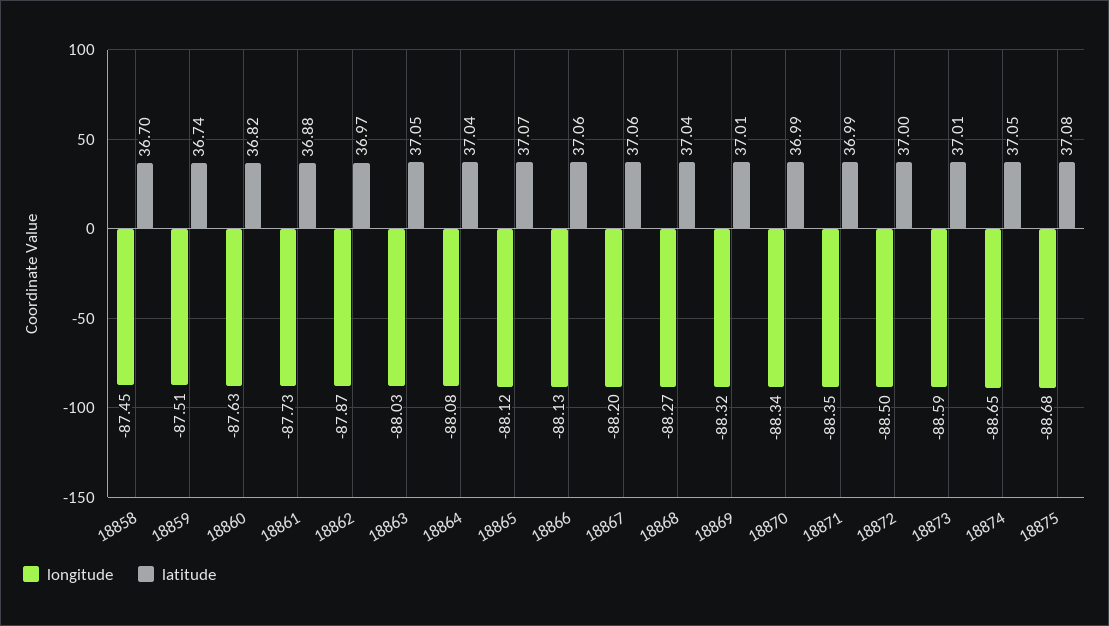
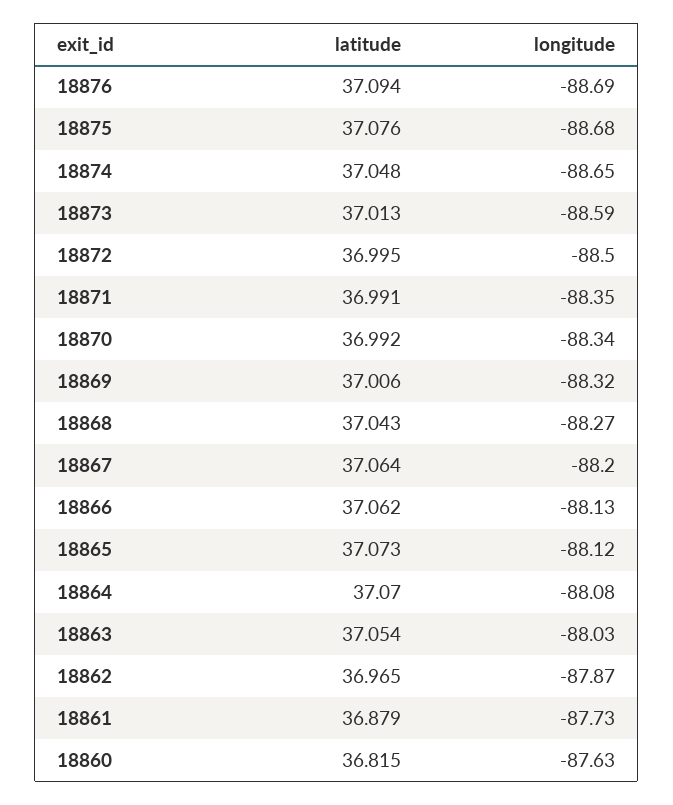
longitude, 18858: -87.45 -> none
latitude, 18858: 36.7 -> none
longitude, 18859: -87.51 -> none
latitude, 18859: 36.74 -> none
latitude, 18864: 37.04 -> 37.07
latitude, 18876: none -> 37.094
longitude, 18876: none -> -88.69

